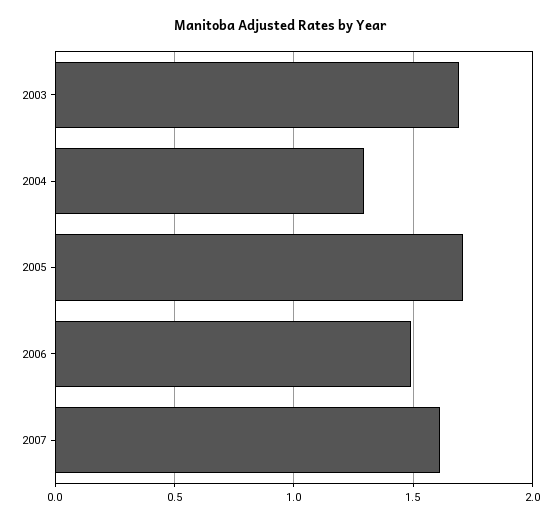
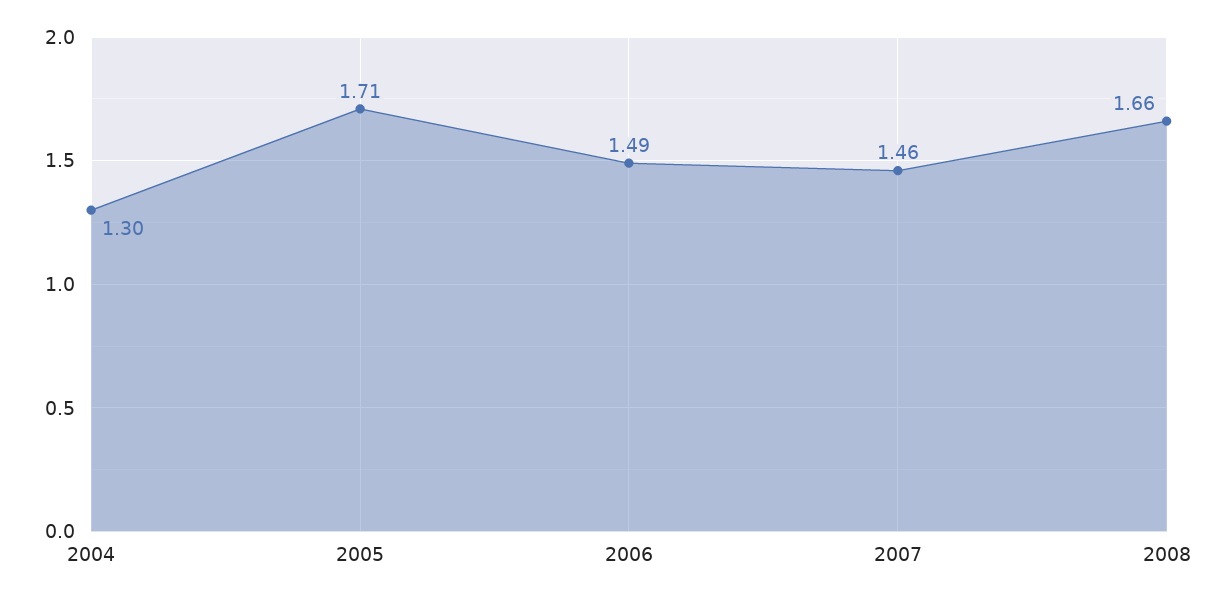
2003: 1.7 -> none
2007: 1.6 -> 1.46
2008: none -> 1.66

